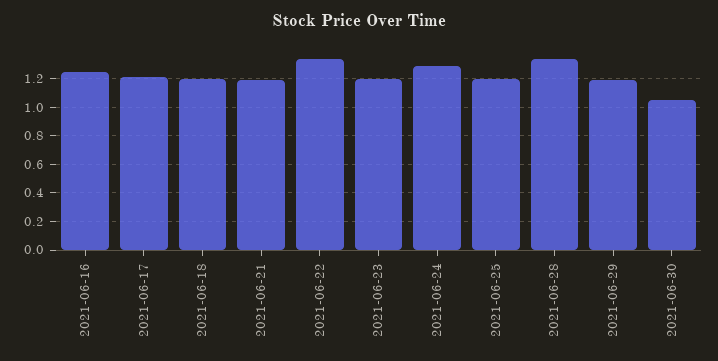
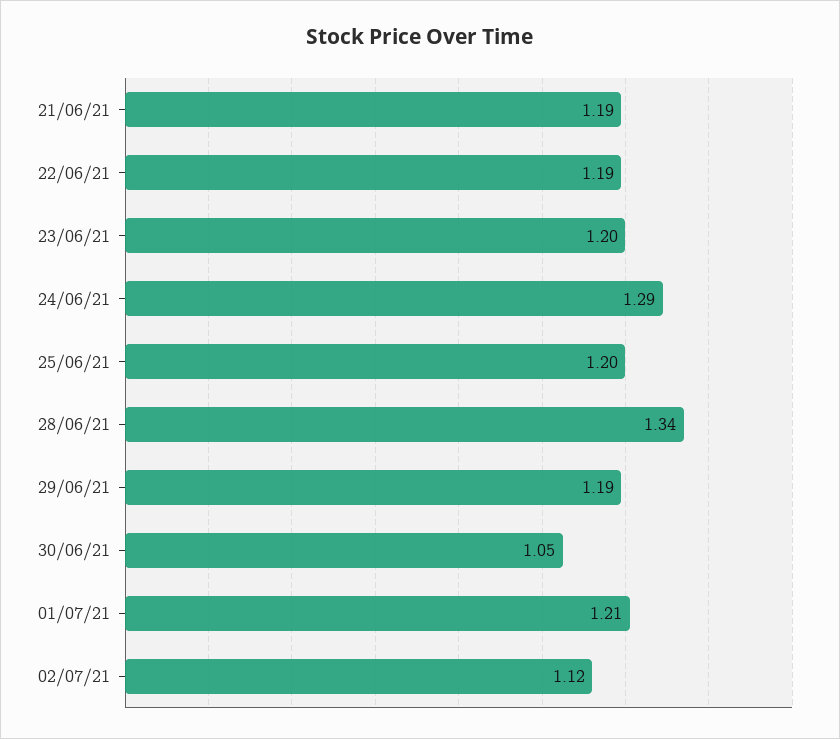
2021-06-16: 1.25 -> none
2021-06-17: 1.2 -> none
2021-06-18: 1.2 -> none
2021-06-22: 1.35 -> 1.19
01/07/21: none -> 1.21
02/07/21: none -> 1.12

